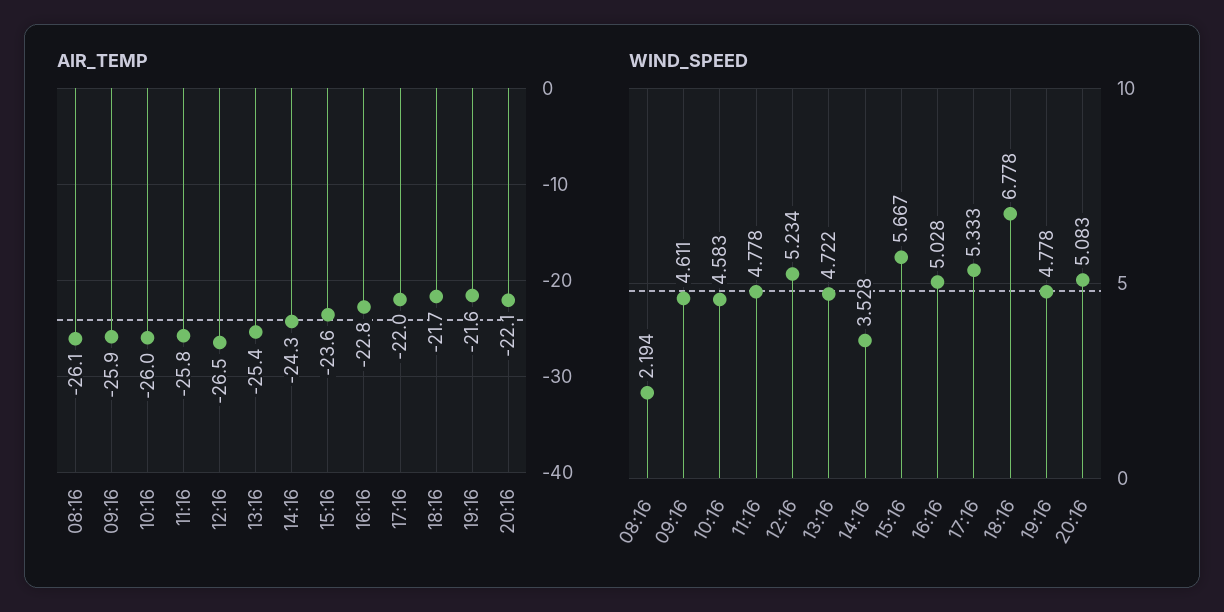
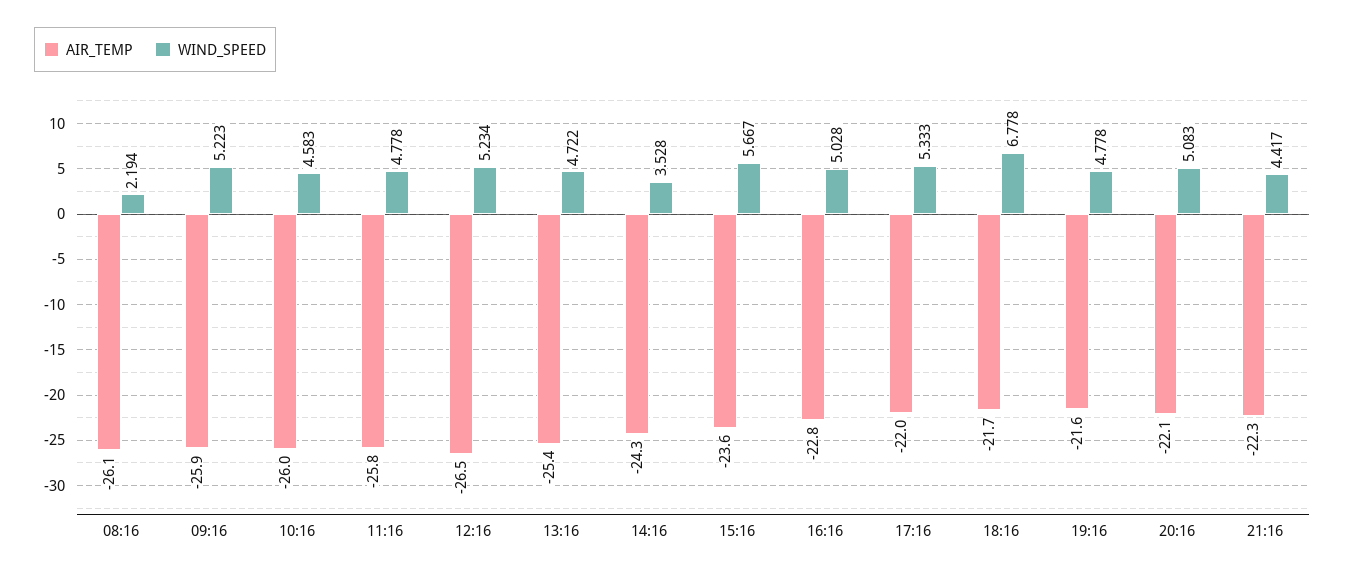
WIND_SPEED, 09:16: 4.611 -> 5.223
AIR_TEMP, 21:16: none -> -22.3
WIND_SPEED, 21:16: none -> 4.417

